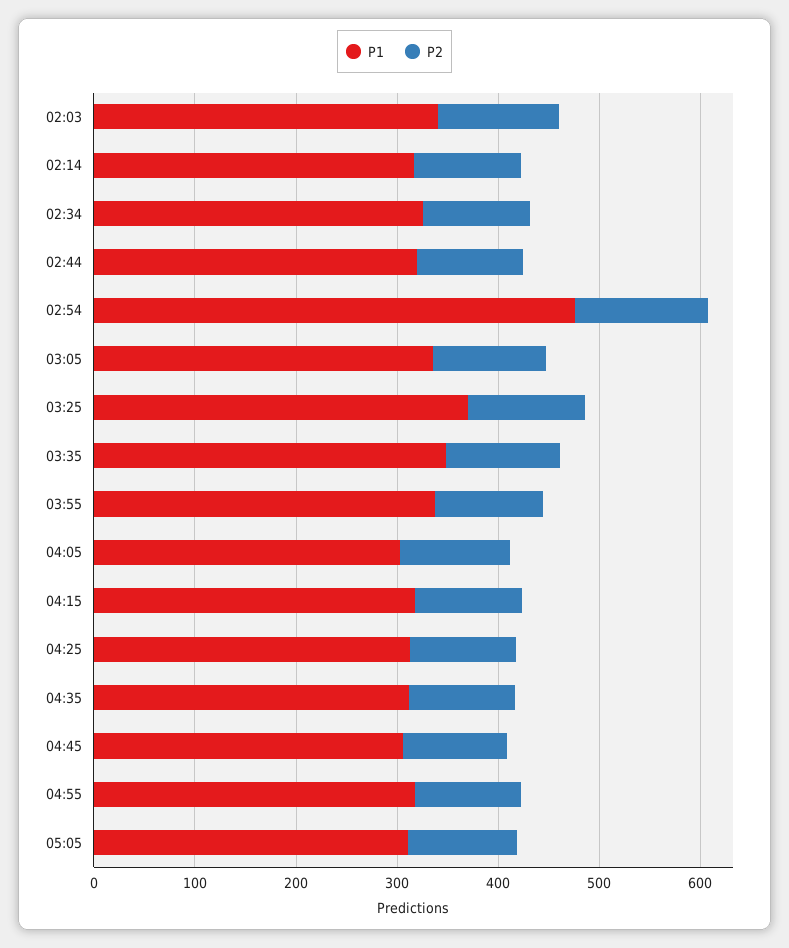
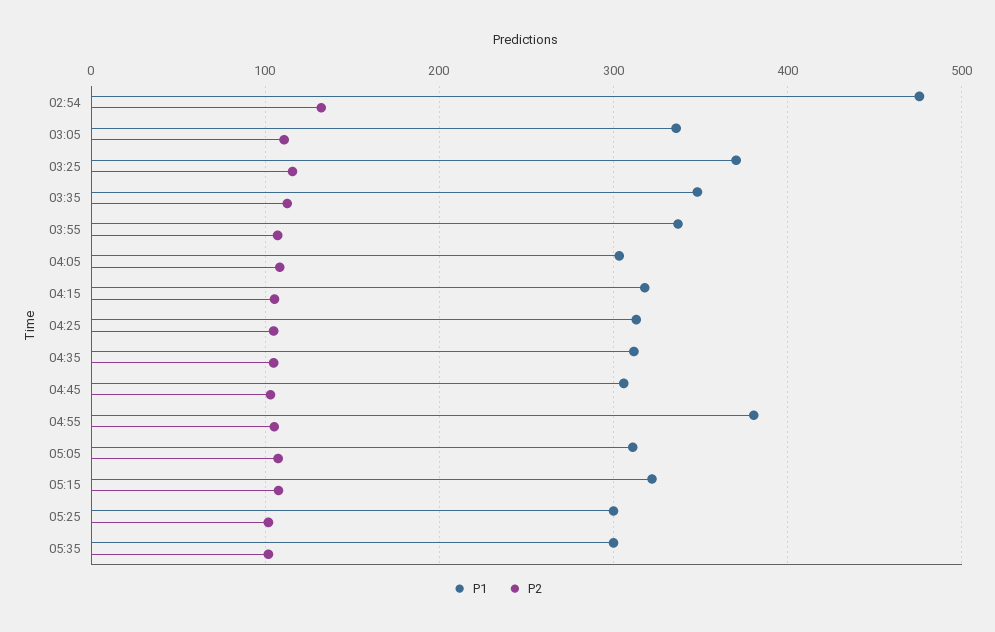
P1, 02:03: 340 -> none
P2, 02:03: 120 -> none
P1, 02:14: 320 -> none
P2, 02:14: 100 -> none
P1, 02:34: 320 -> none
P2, 02:34: 100 -> none
P1, 02:44: 320 -> none
P2, 02:44: 100 -> none
P1, 04:55: 320 -> 380
P1, 05:15: none -> 320
P2, 05:15: none -> 110
P1, 05:25: none -> 300
P2, 05:25: none -> 100
P1, 05:35: none -> 300
P2, 05:35: none -> 100

